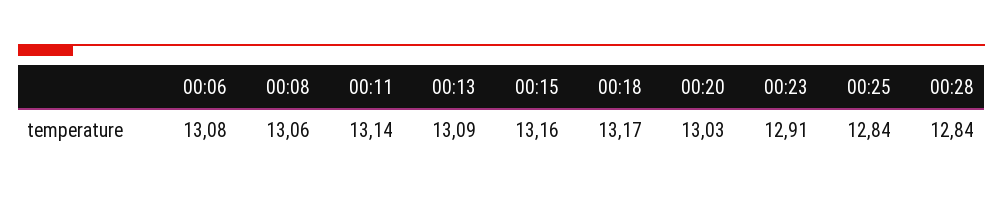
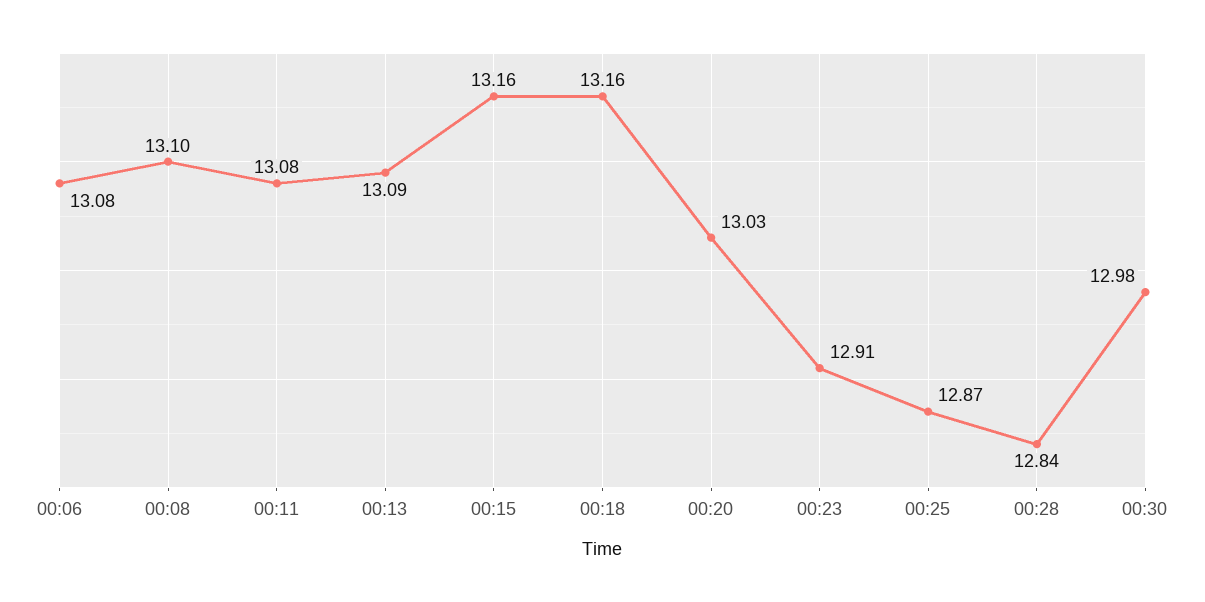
00:08: 13.06 -> 13.1
00:11: 13.14 -> 13.08
00:18: 13.17 -> 13.16
00:25: 12.84 -> 12.87
00:30: none -> 12.98

